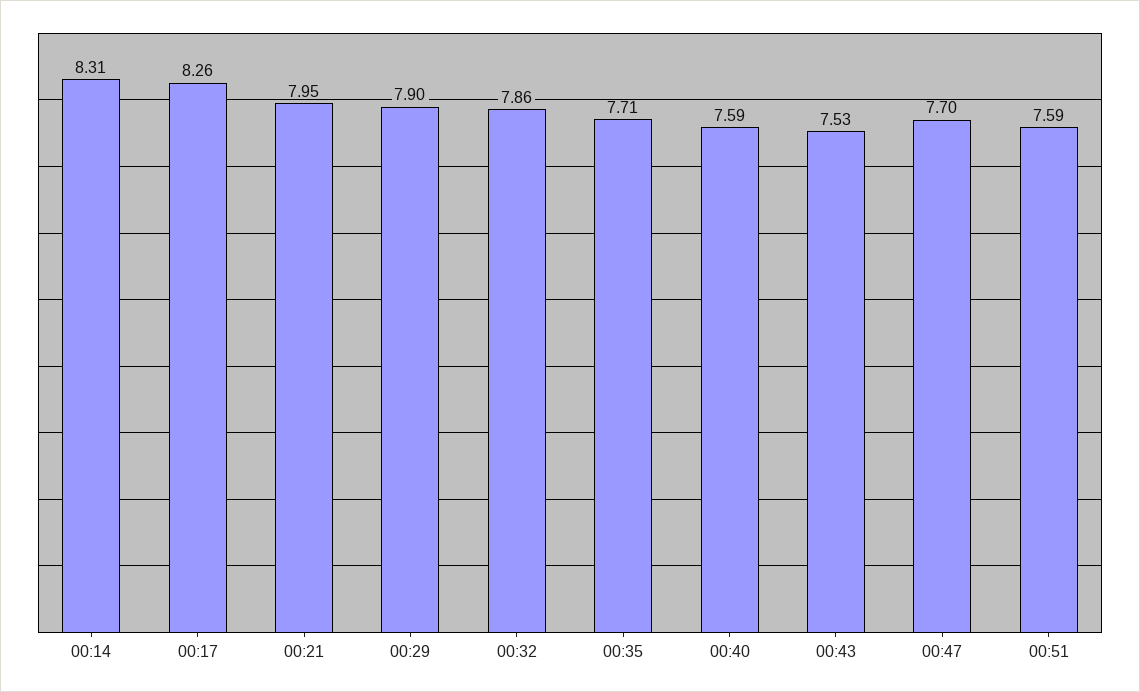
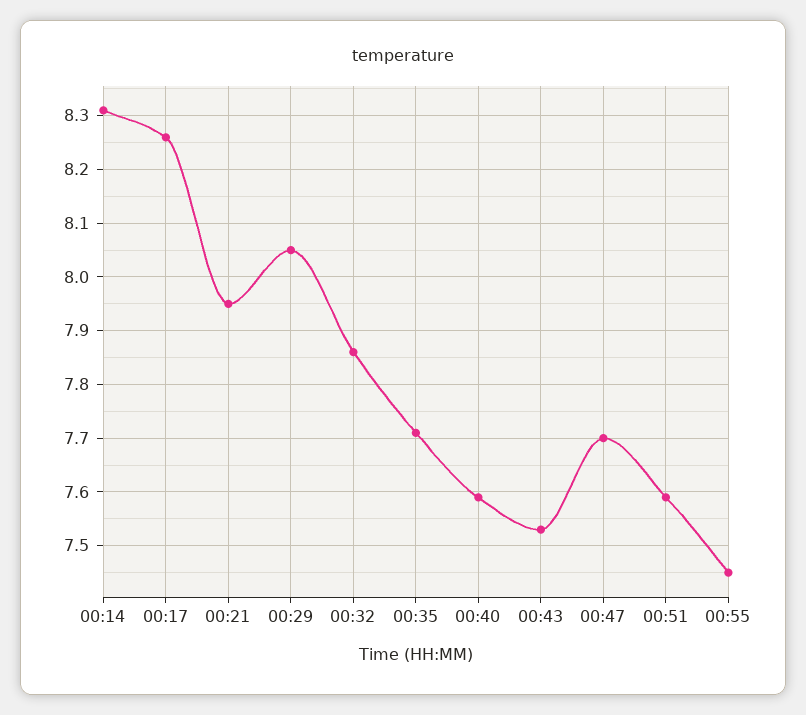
00:29: 7.9 -> 8.05
00:55: none -> 7.45

